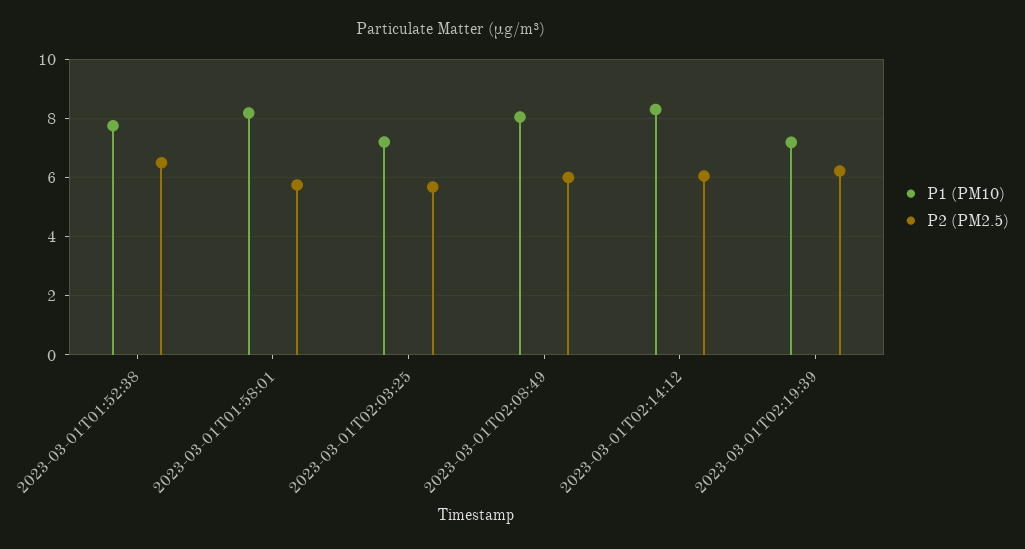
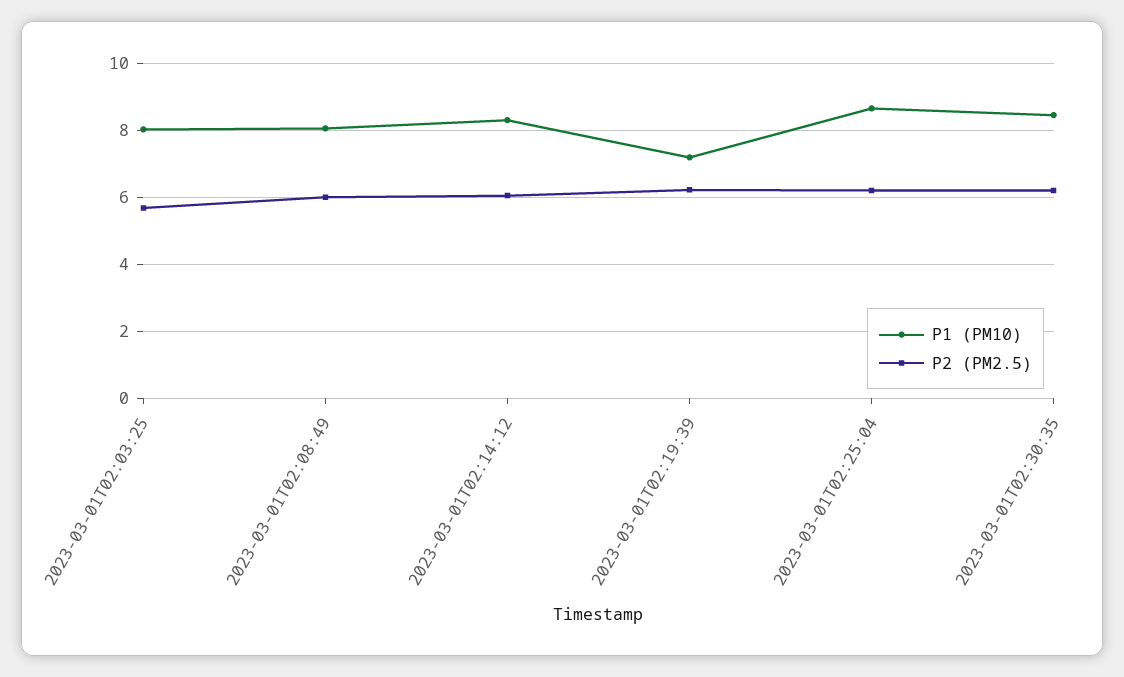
P1 (PM10), 2023-03-01T01:52:38: 7.75 -> none
P2 (PM2.5), 2023-03-01T01:52:38: 6.5 -> none
P1 (PM10), 2023-03-01T01:58:01: 8.25 -> none
P2 (PM2.5), 2023-03-01T01:58:01: 5.75 -> none
P1 (PM10), 2023-03-01T02:03:25: 7.25 -> 8
P1 (PM10), 2023-03-01T02:25:04: none -> 8.6
P2 (PM2.5), 2023-03-01T02:25:04: none -> 6.2
P1 (PM10), 2023-03-01T02:30:35: none -> 8.4
P2 (PM2.5), 2023-03-01T02:30:35: none -> 6.2

